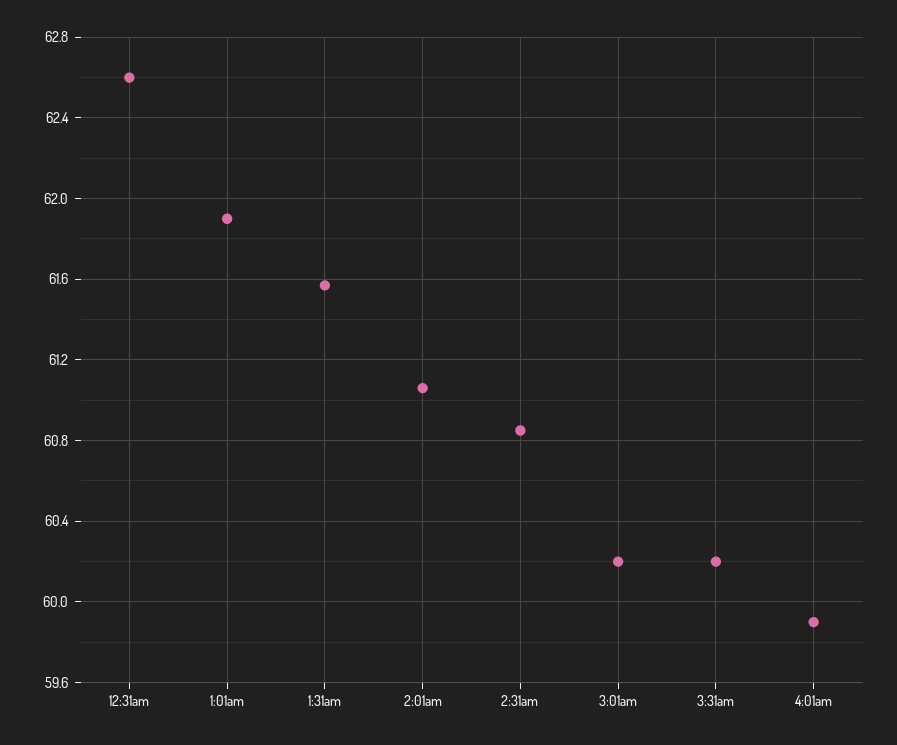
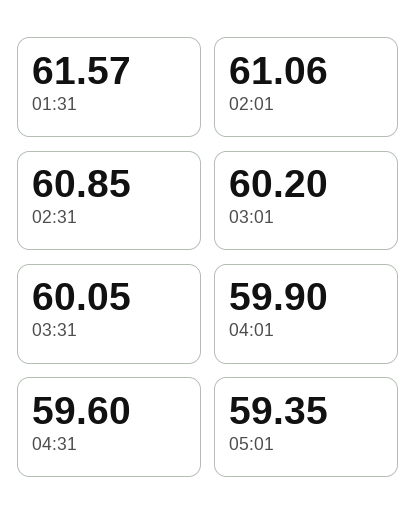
12:31am: 62.6 -> none
1:01am: 61.9 -> none
3:31am: 60.2 -> 60.05
04:31: none -> 59.6
05:01: none -> 59.35

